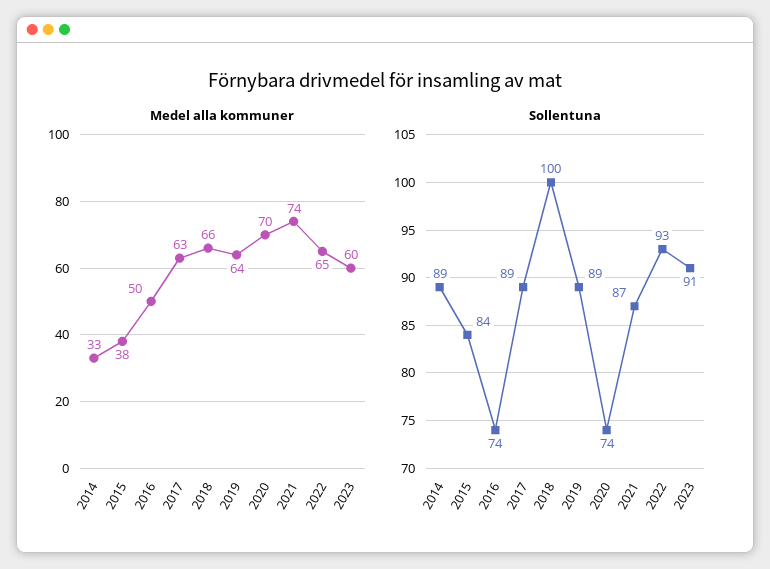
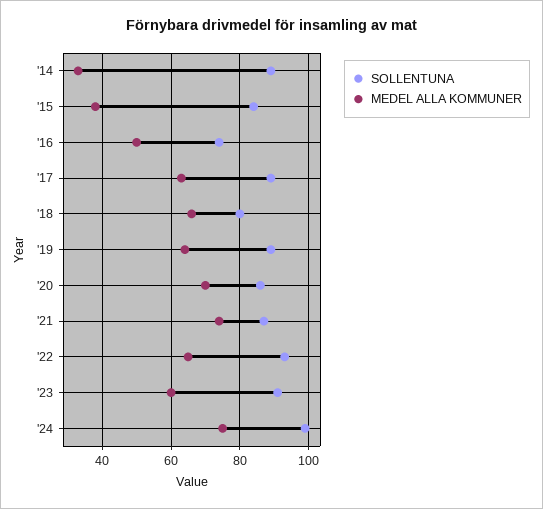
Sollentuna, 2018: 100 -> 80
Sollentuna, 2020: 74 -> 85
Sollentuna, '24: none -> 100
Medel alla kommuner, '24: none -> 75

